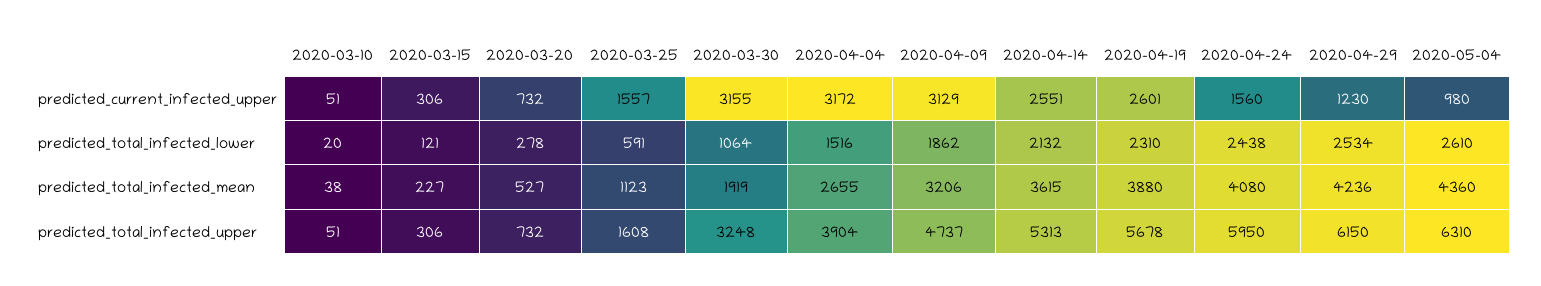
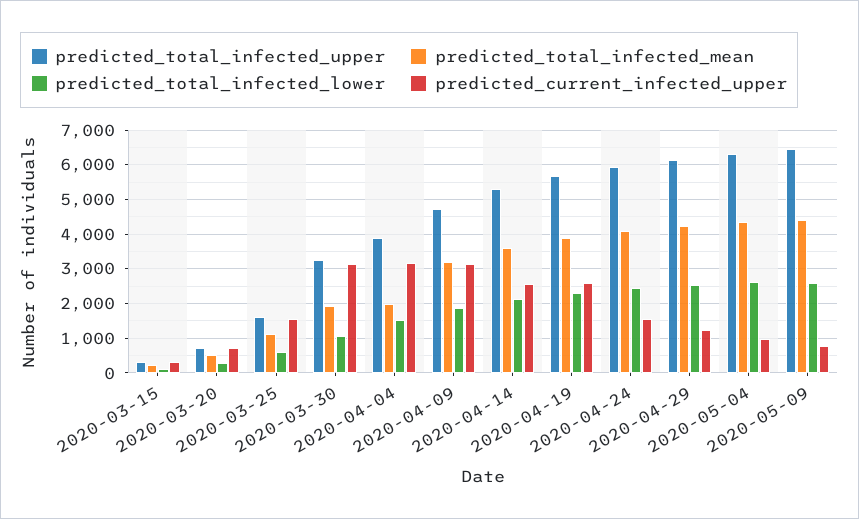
predicted_current_infected_upper, 2020-03-10: 51 -> none
predicted_total_infected_lower, 2020-03-10: 20 -> none
predicted_total_infected_mean, 2020-03-10: 38 -> none
predicted_total_infected_mean, 2020-04-04: 2655 -> 2000
predicted_total_infected_upper, 2020-03-10: 51 -> none
predicted_total_infected_upper, 2020-05-09: none -> 6400
predicted_total_infected_mean, 2020-05-09: none -> 4400
predicted_total_infected_lower, 2020-05-09: none -> 2600
predicted_current_infected_upper, 2020-05-09: none -> 800

